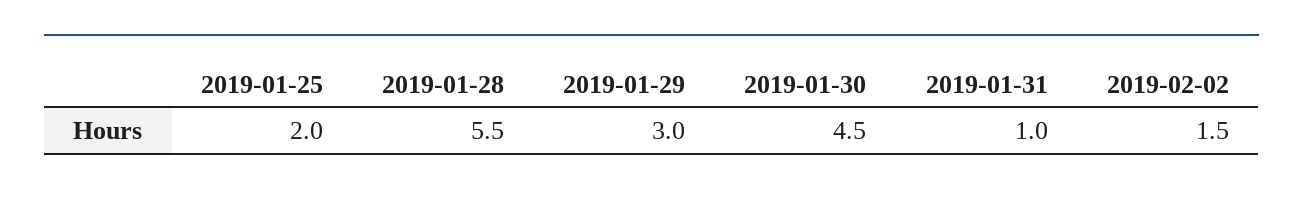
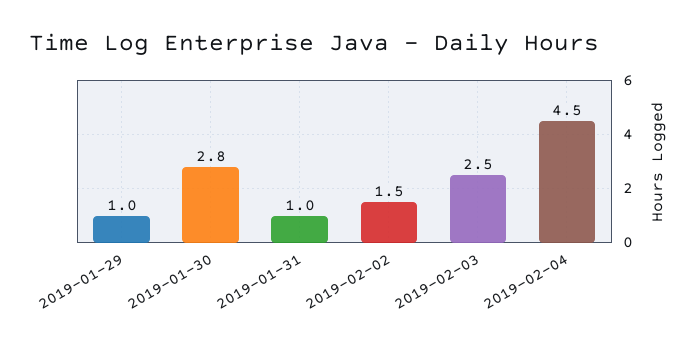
2019-01-25: 2 -> none
2019-01-28: 5.5 -> none
2019-01-29: 3 -> 1
2019-01-30: 4.5 -> 2.8
2019-02-03: none -> 2.5
2019-02-04: none -> 4.5

